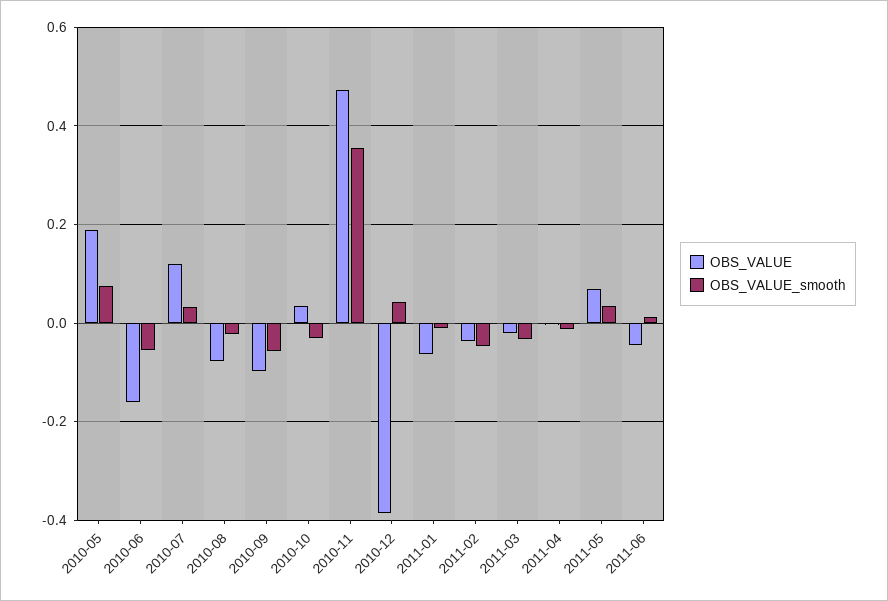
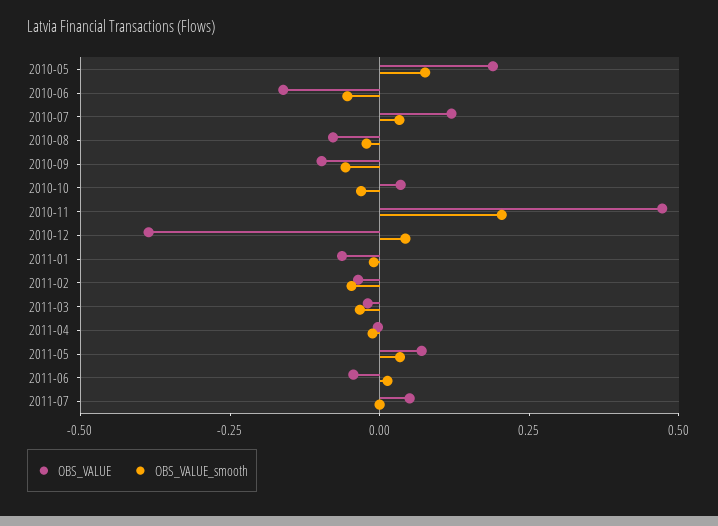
OBS_VALUE_smooth, 2010-11: 0.36 -> 0.2
OBS_VALUE, 2011-07: none -> 0.05
OBS_VALUE_smooth, 2011-07: none -> 0

